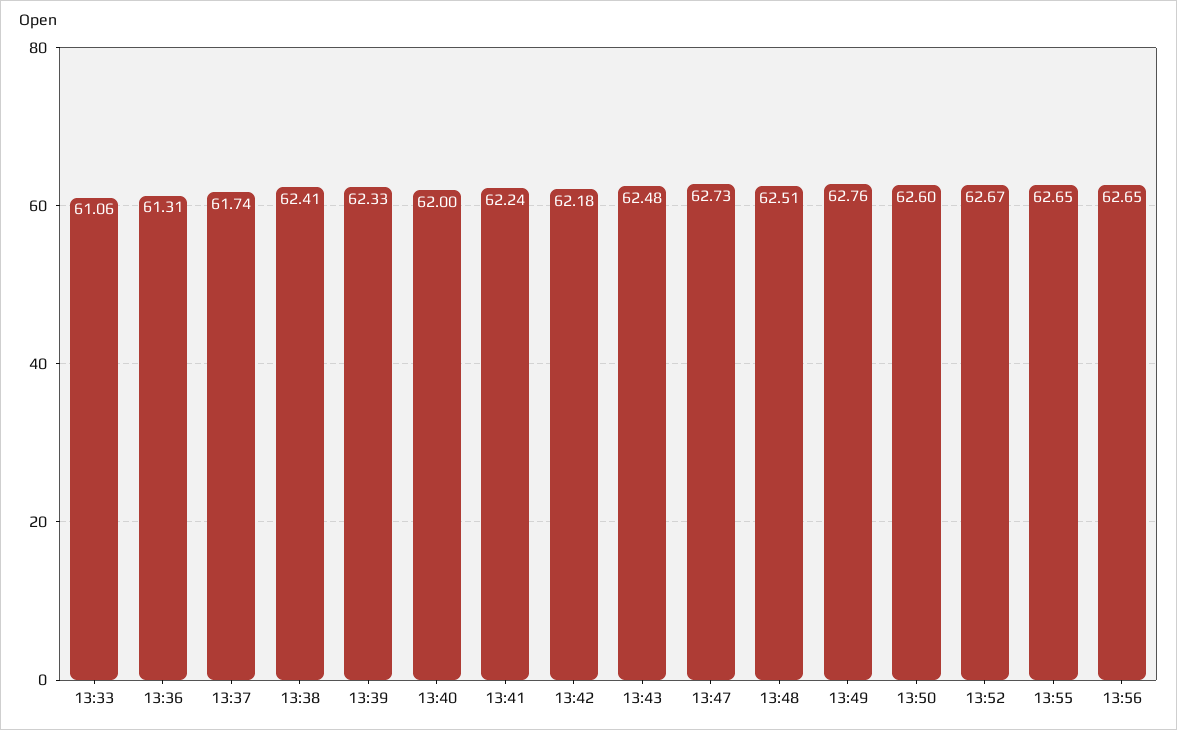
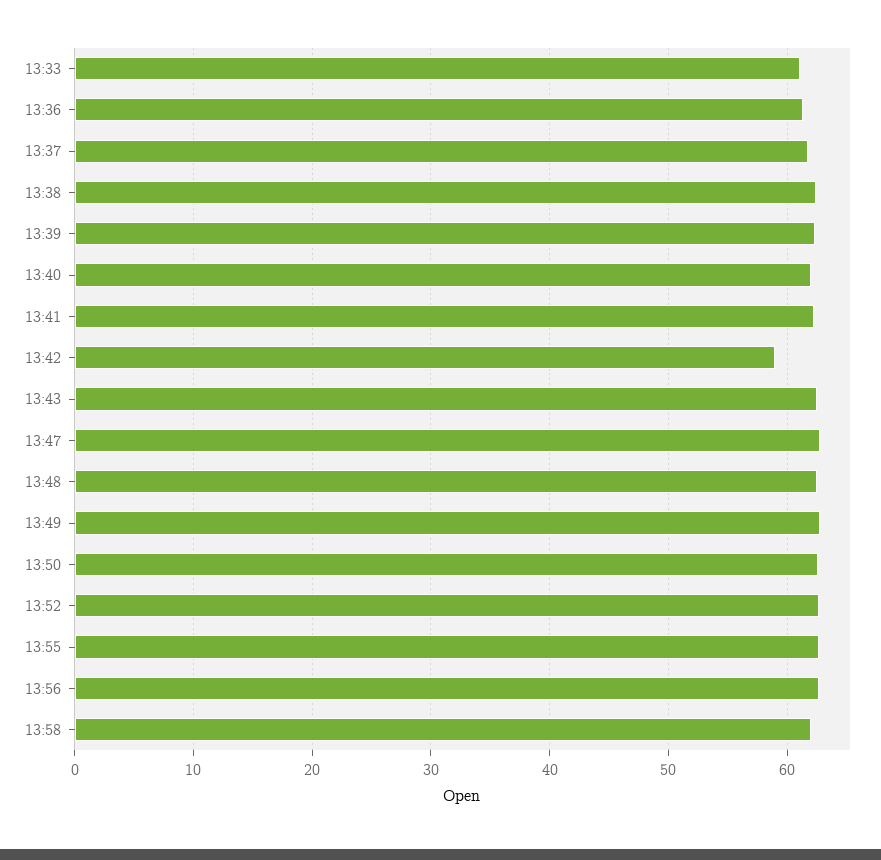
13:42: 62.18 -> 59
13:58: none -> 62

